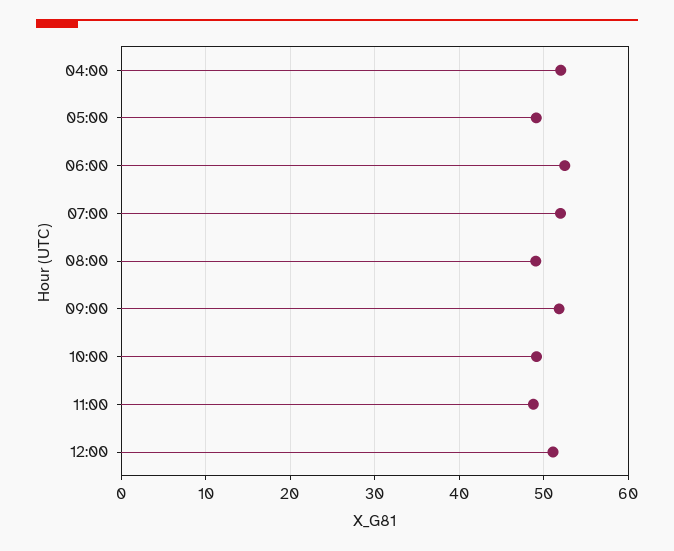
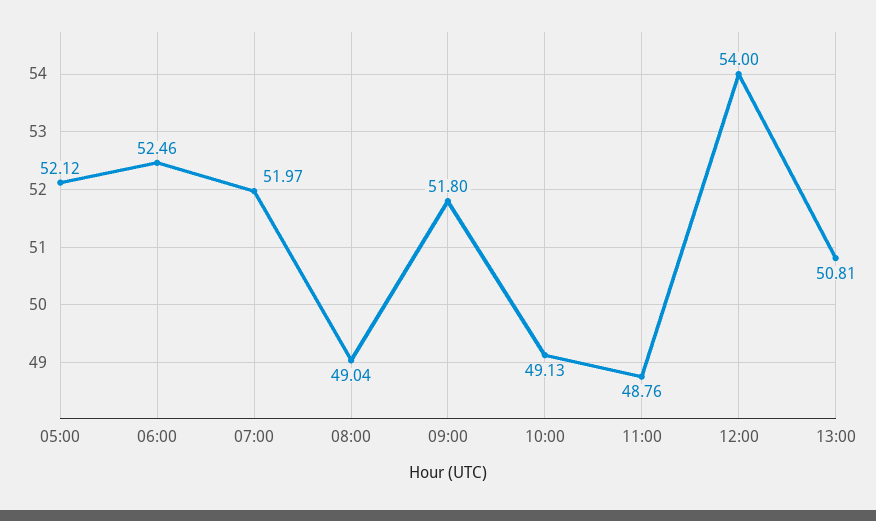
04:00: 52 -> none
05:00: 49 -> 52.12
12:00: 51 -> 54
13:00: none -> 50.81

